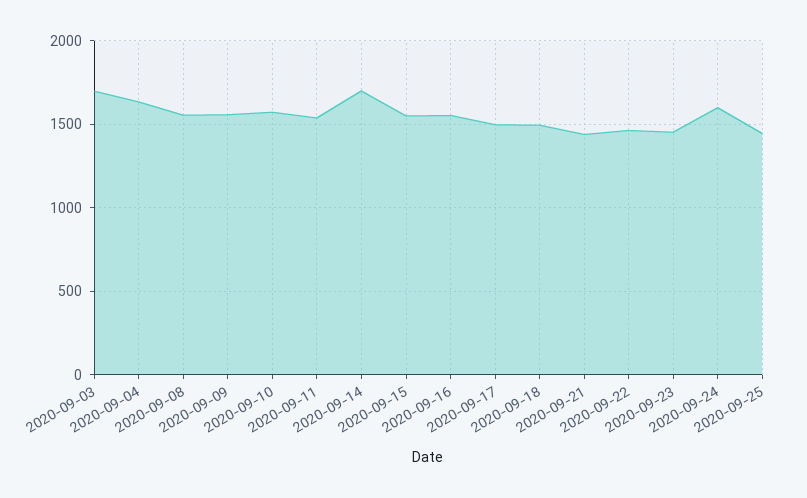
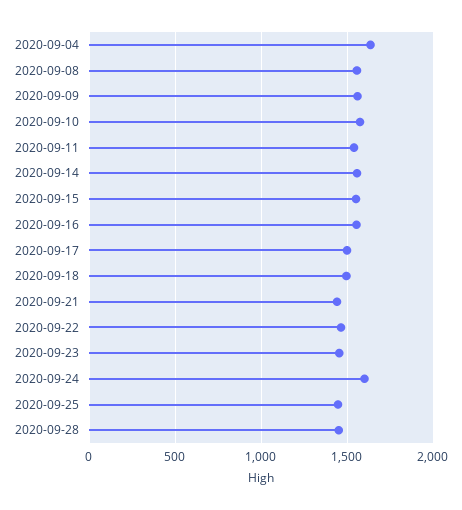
2020-09-03: 1700 -> none
2020-09-14: 1700 -> 1550
2020-09-28: none -> 1450

